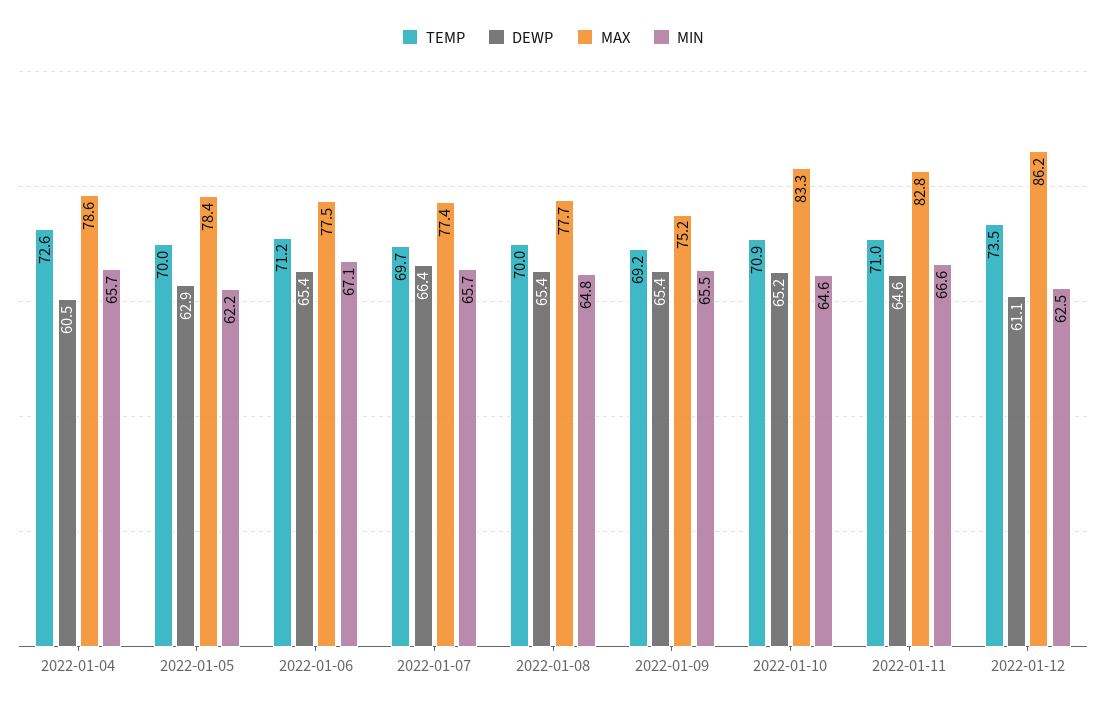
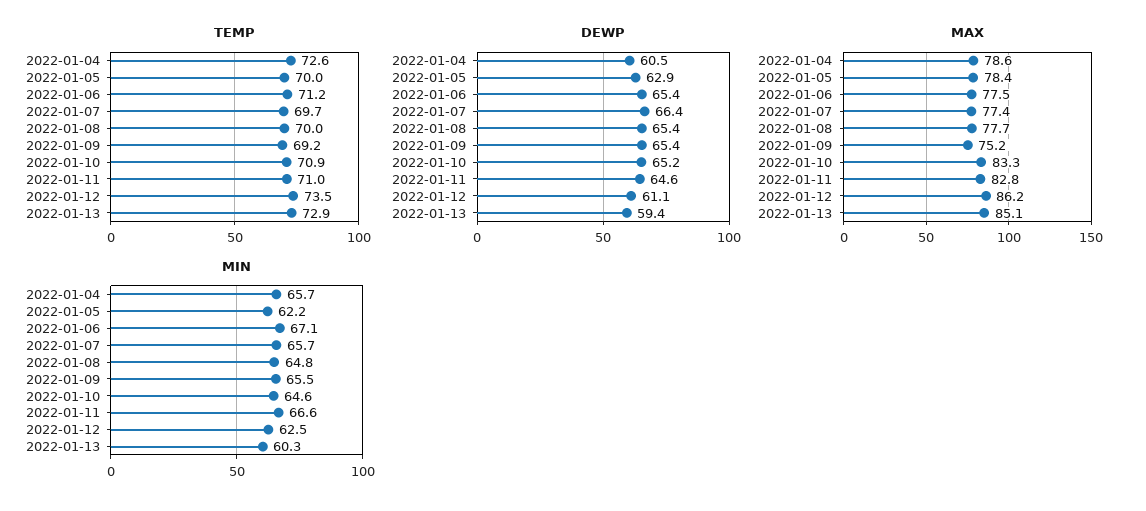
TEMP, 2022-01-13: none -> 72.9
DEWP, 2022-01-13: none -> 59.4
MAX, 2022-01-13: none -> 85.1
MIN, 2022-01-13: none -> 60.3

